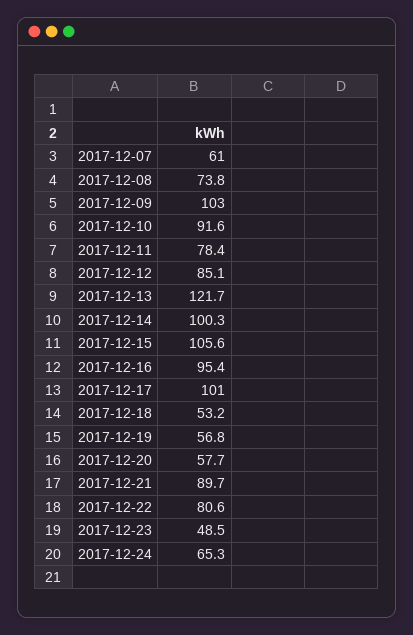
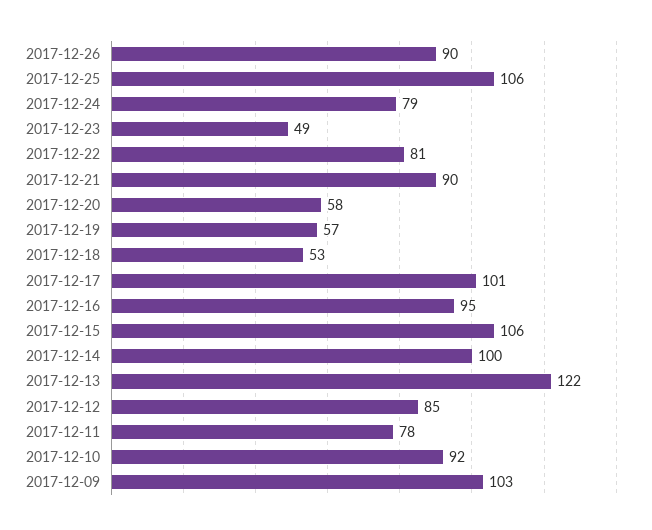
2017-12-07: 61 -> none
2017-12-08: 73.8 -> none
2017-12-24: 65.3 -> 79
2017-12-26: none -> 90
2017-12-25: none -> 106

